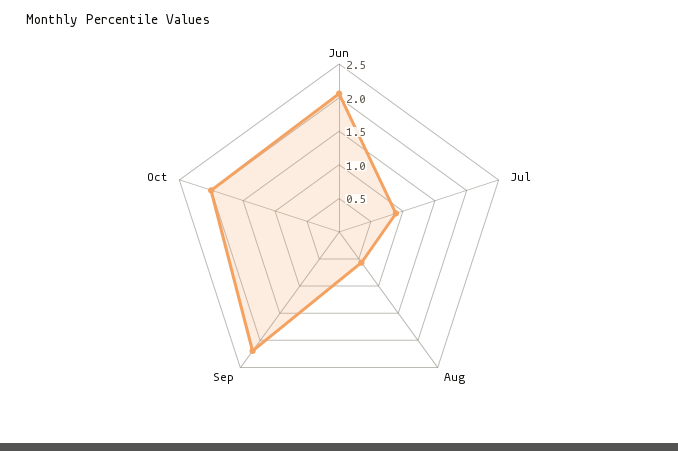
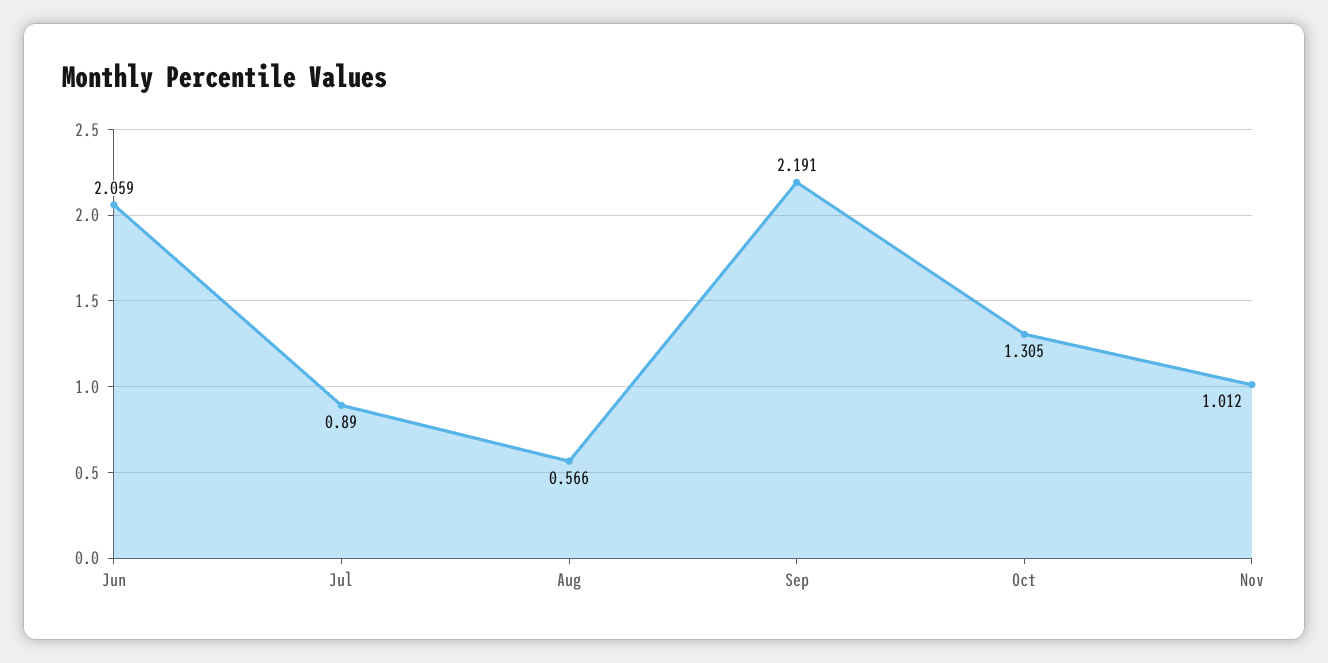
Oct: 2 -> 1.305
Nov: none -> 1.012

